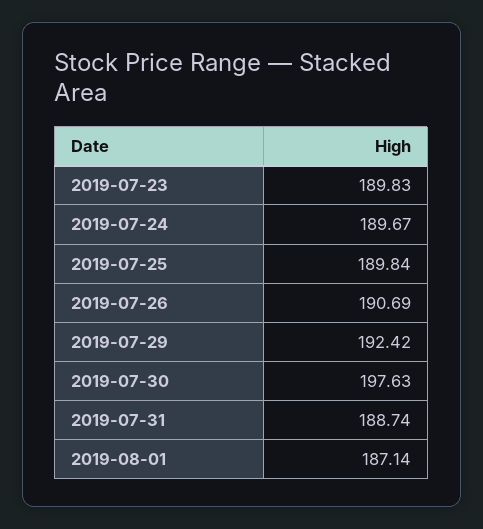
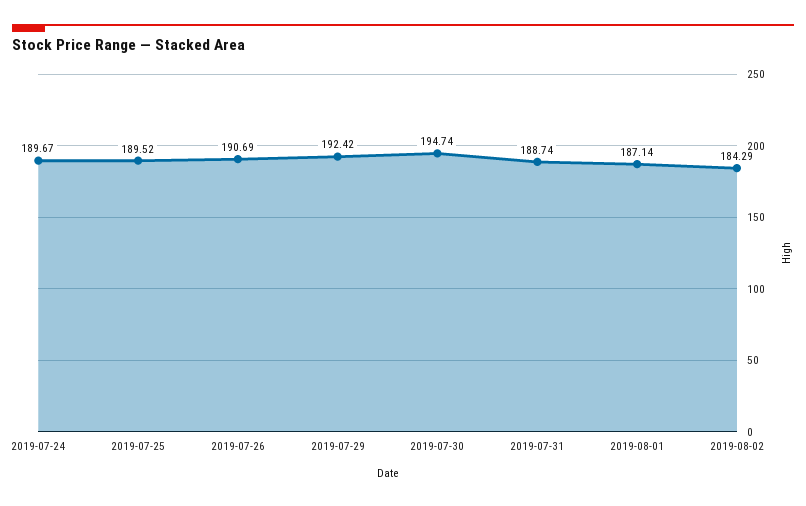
2019-07-23: 189.83 -> none
2019-07-25: 189.84 -> 189.52
2019-07-30: 197.63 -> 194.74
2019-08-02: none -> 184.29

